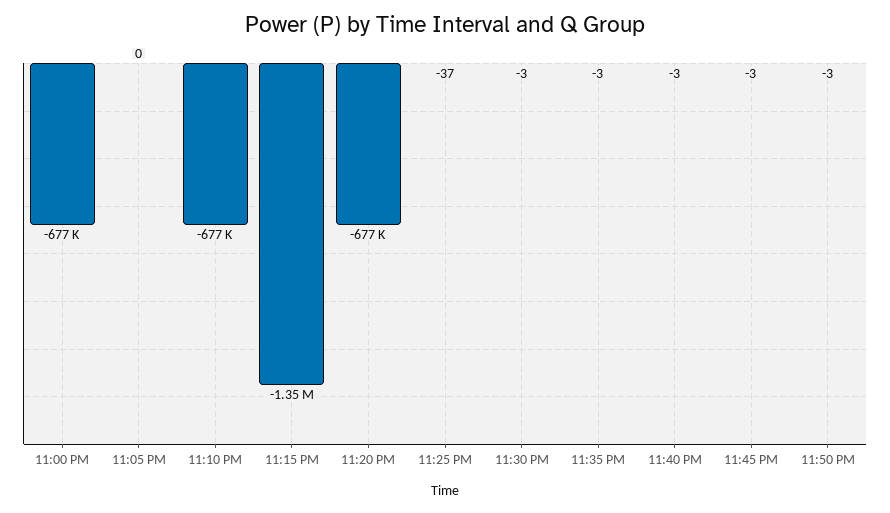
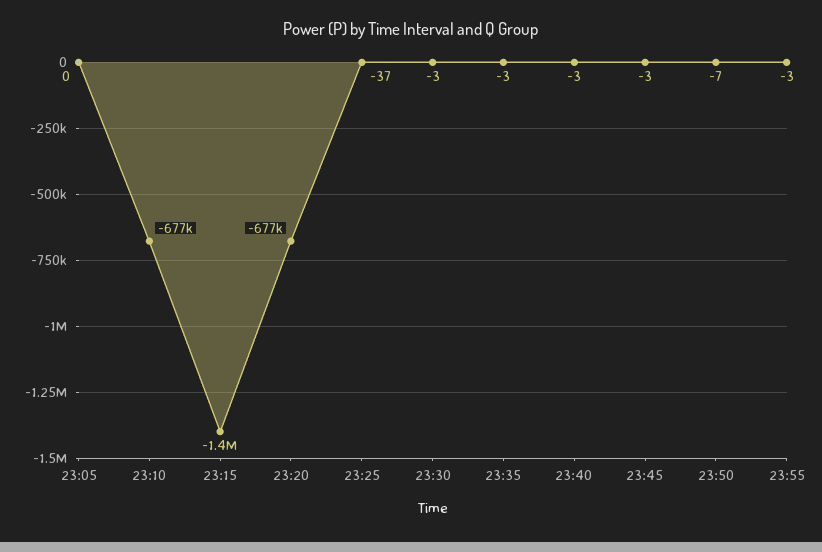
11:00 PM: -677000 -> none
11:50 PM: -3 -> -7
23:55: none -> -3

